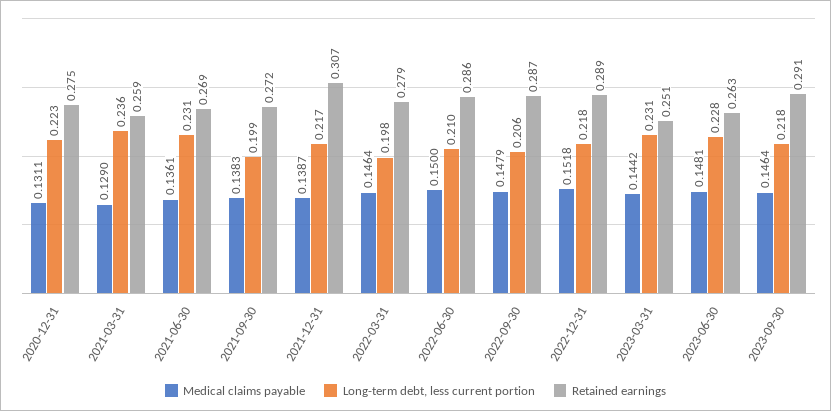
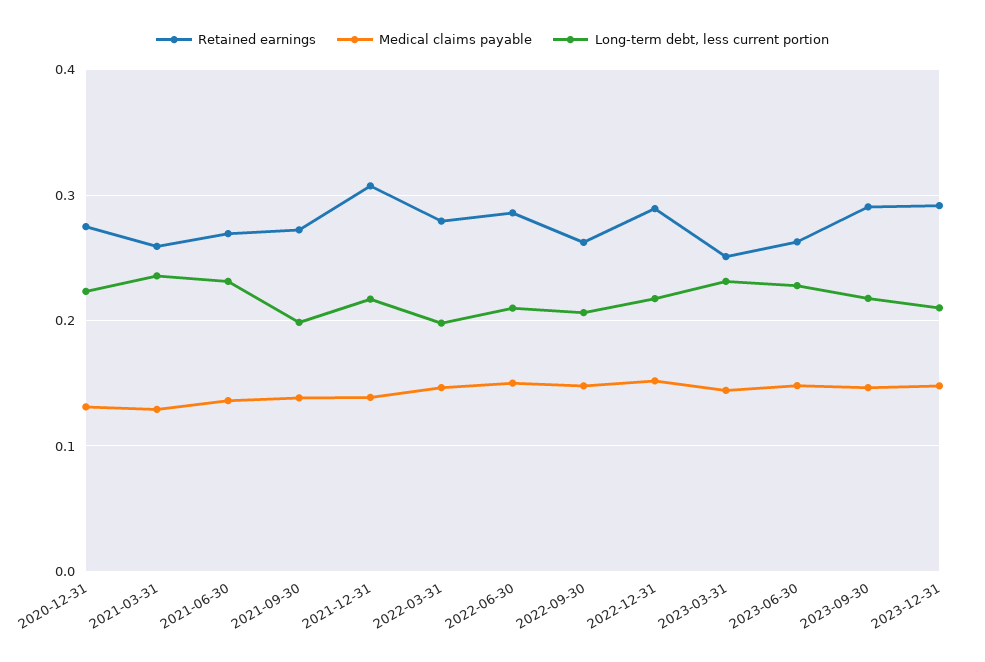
Retained earnings, 2022-09-30: 0.287 -> 0.26
Retained earnings, 2023-12-31: none -> 0.29
Medical claims payable, 2023-12-31: none -> 0.15
Long-term debt, less current portion, 2023-12-31: none -> 0.21

